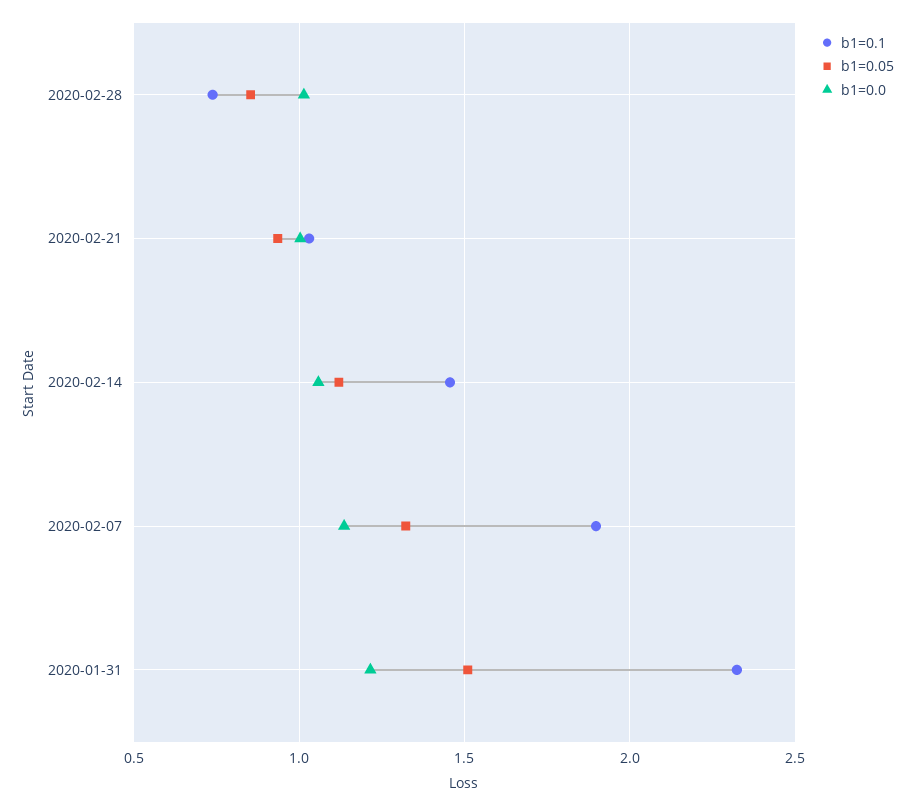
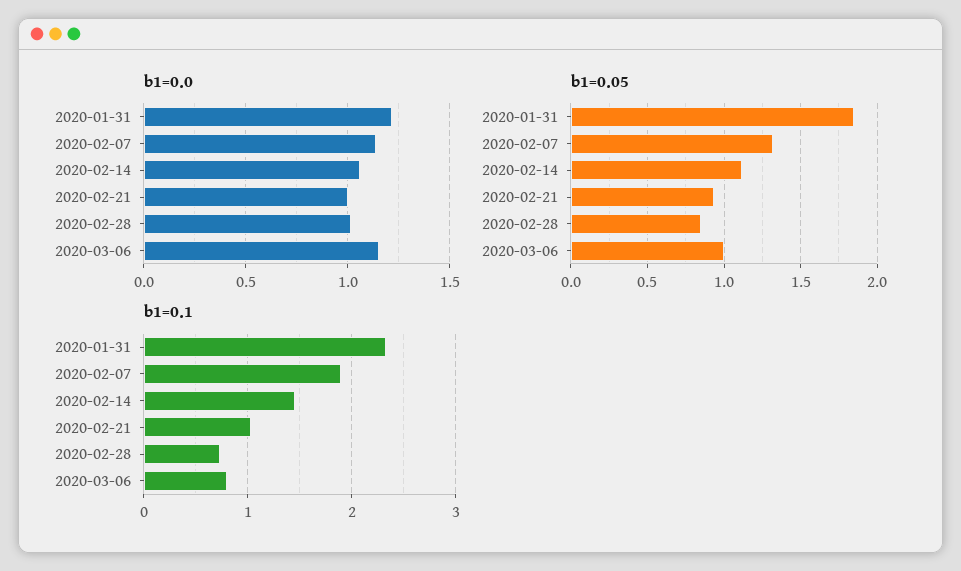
b1=0.05, 2020-01-31: 1.5 -> 1.85
b1=0.0, 2020-03-06: none -> 1.15
b1=0.05, 2020-03-06: none -> 1
b1=0.1, 2020-03-06: none -> 0.8

